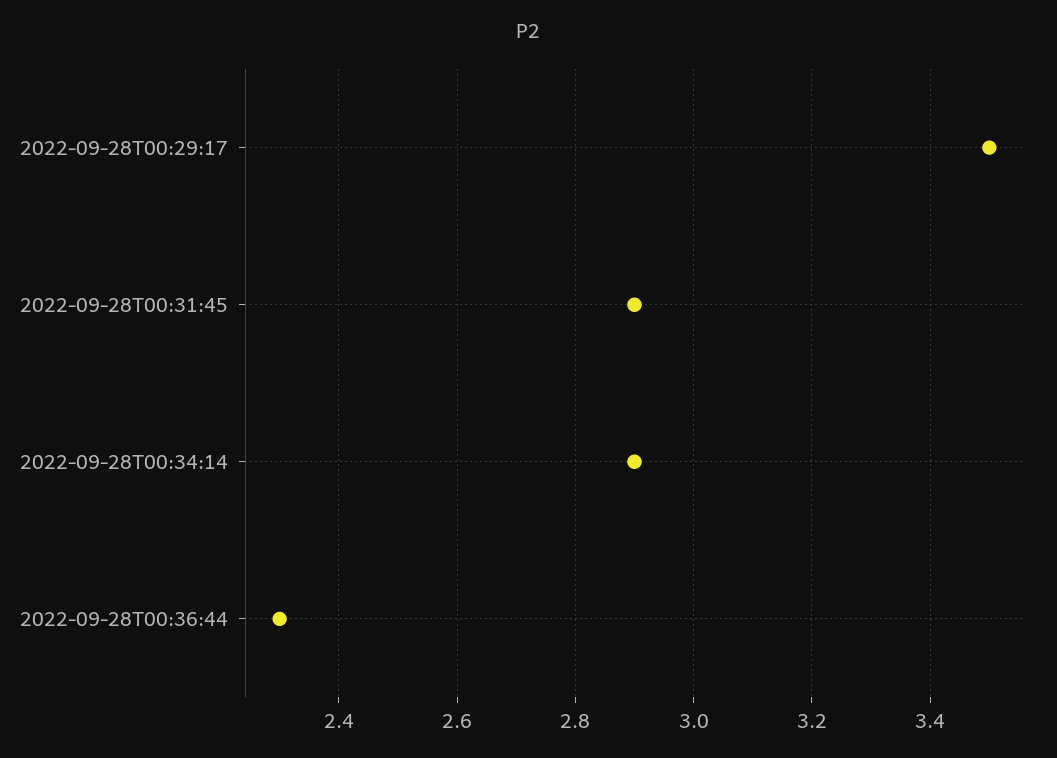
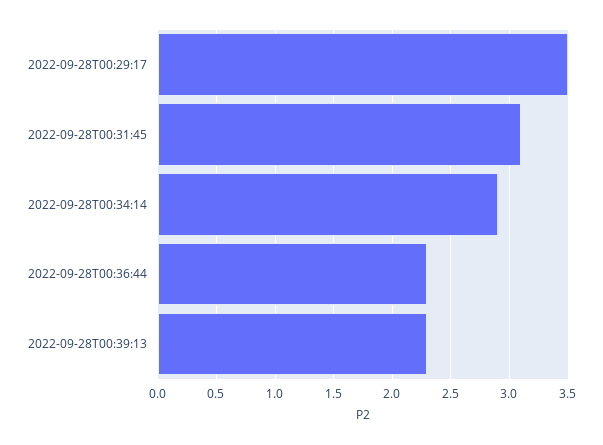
2022-09-28T00:31:45: 2.9 -> 3.1
2022-09-28T00:39:13: none -> 2.3

